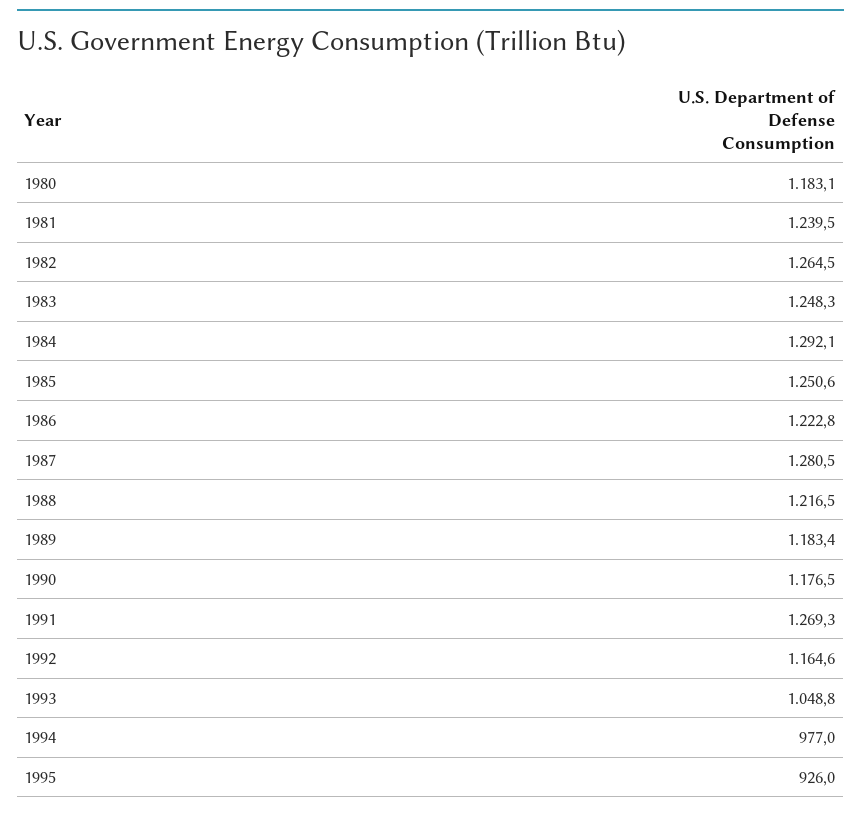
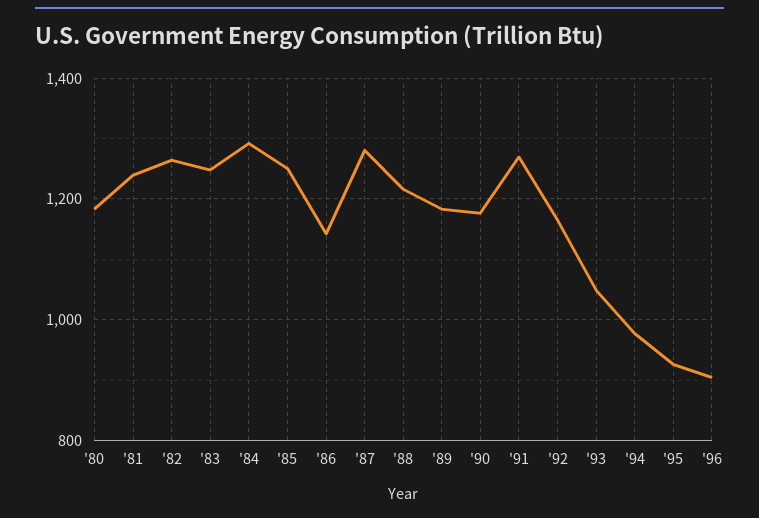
1986: 1222.8 -> 1140
'96: none -> 900

